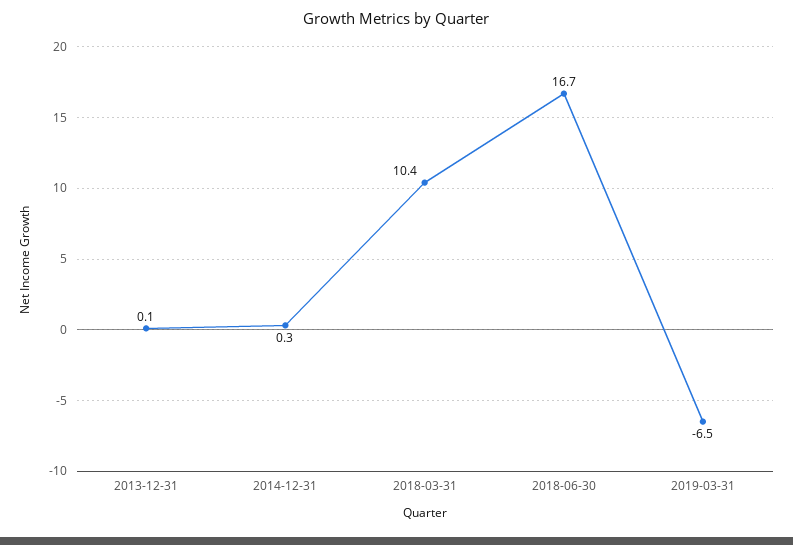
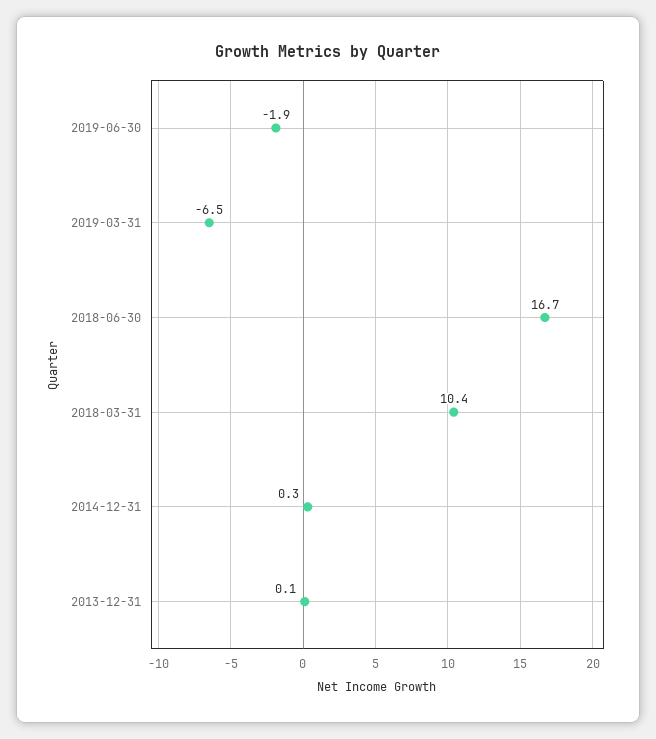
2019-06-30: none -> -1.9

